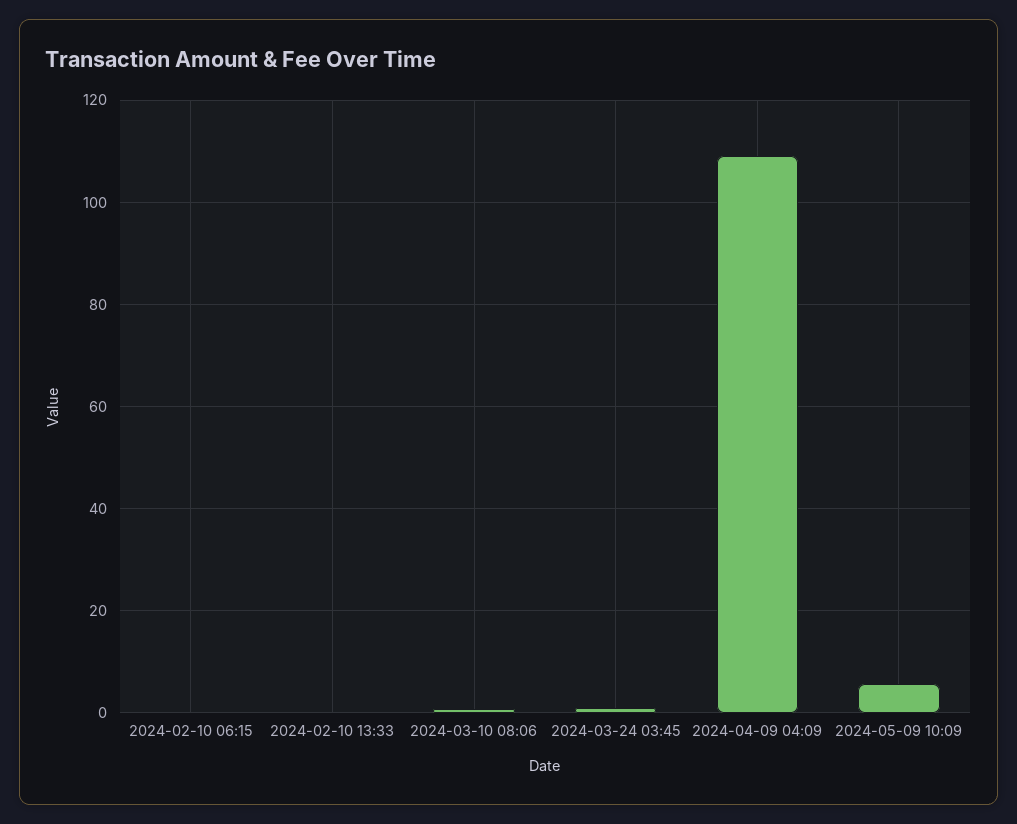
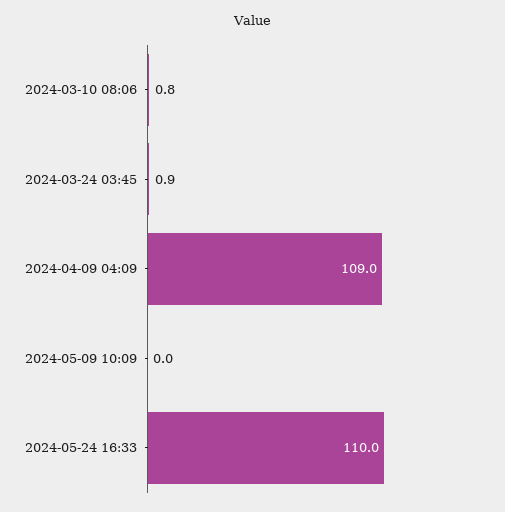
2024-02-10 06:15: 0 -> none
2024-02-10 13:33: 0 -> none
2024-05-09 10:09: 6 -> 0
2024-05-24 16:33: none -> 110

